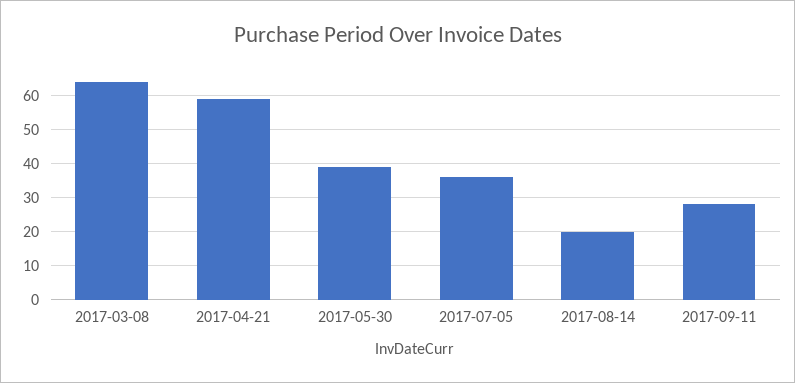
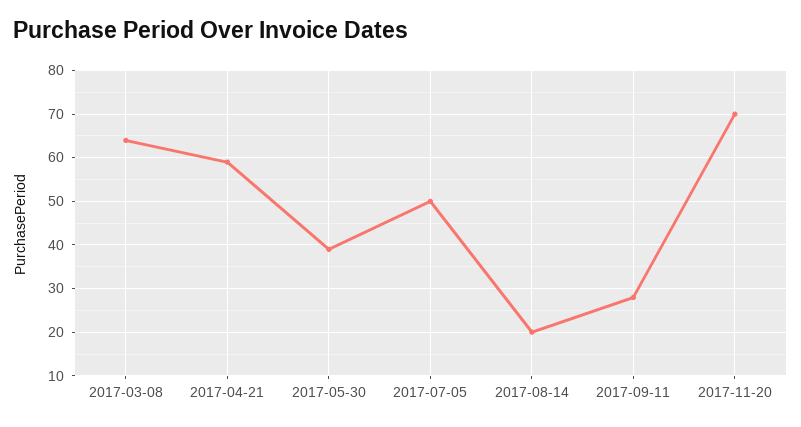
2017-07-05: 35 -> 50
2017-11-20: none -> 70

